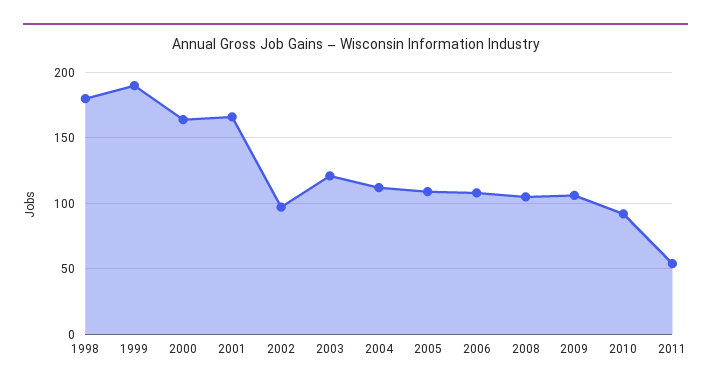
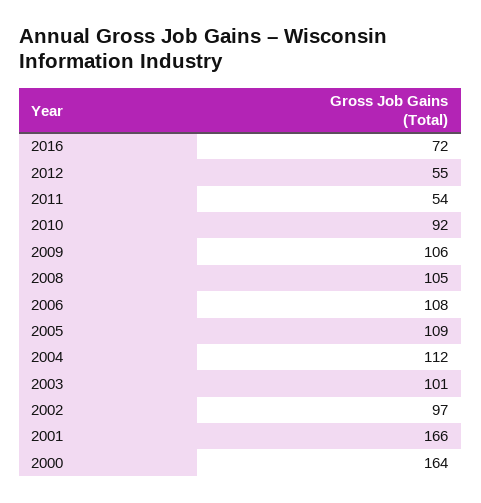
1998: 180 -> none
1999: 190 -> none
2003: 120 -> 101
2016: none -> 72
2012: none -> 55

